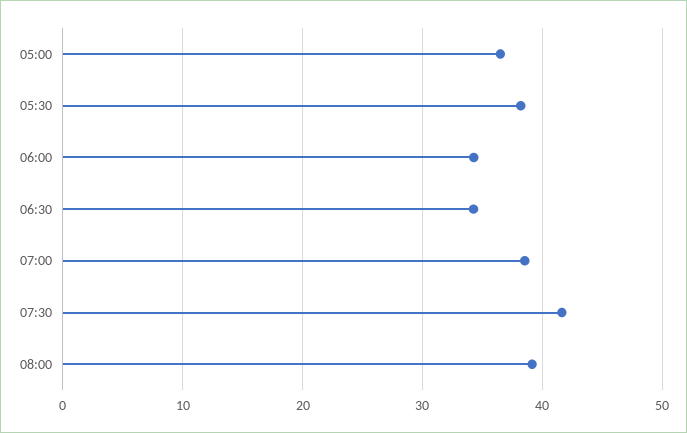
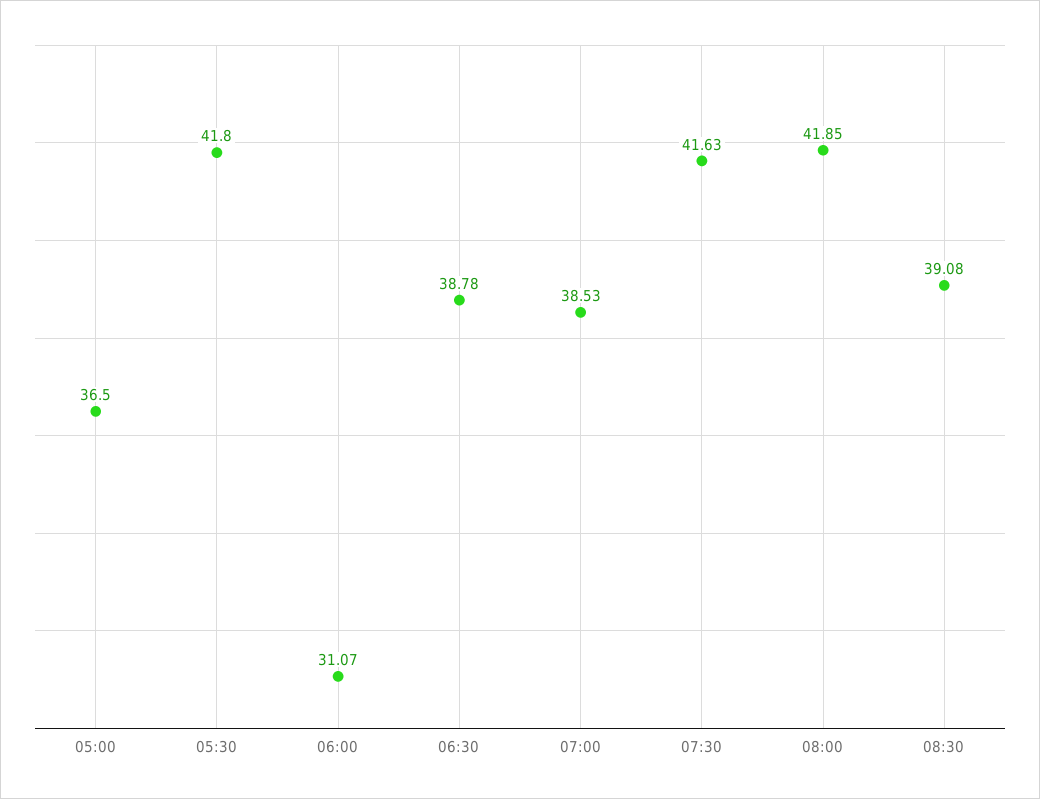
05:30: 38 -> 41.8
06:00: 34 -> 31.07
06:30: 34 -> 38.78
08:00: 39 -> 41.85
08:30: none -> 39.08

